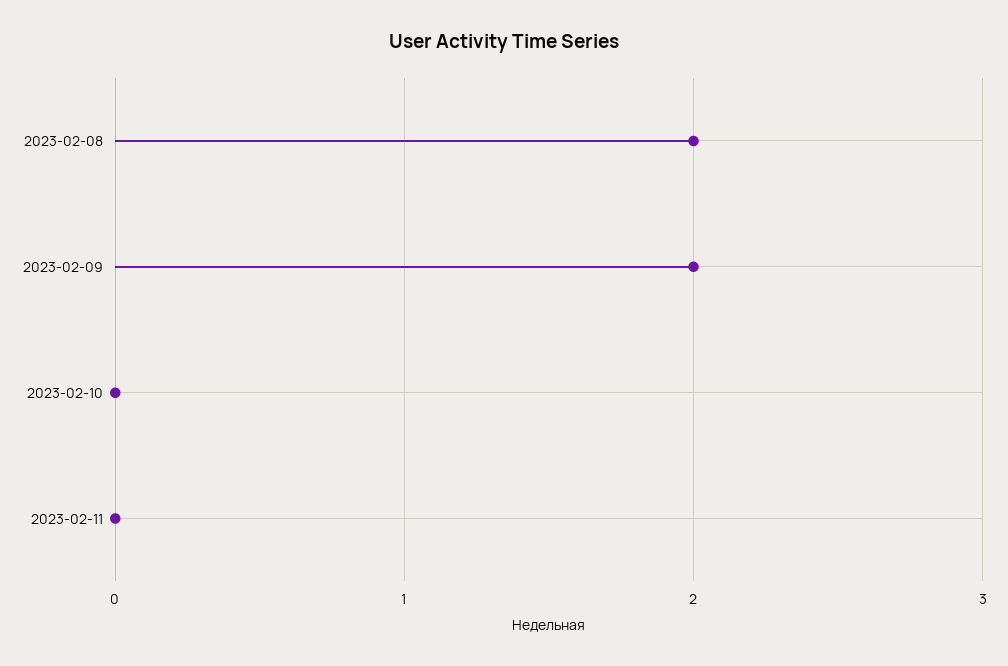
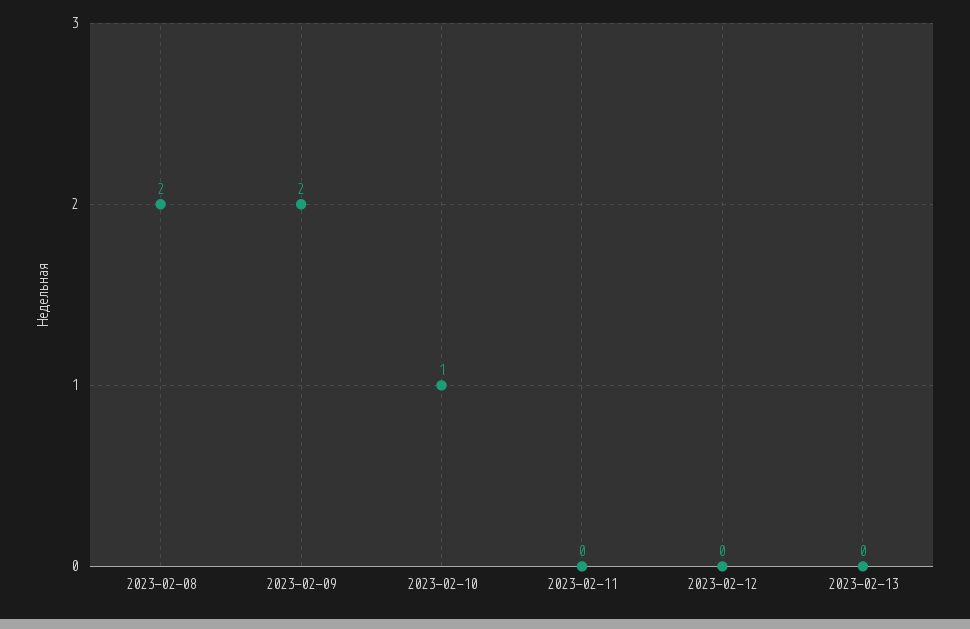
2023-02-10: 0 -> 1
2023-02-12: none -> 0
2023-02-13: none -> 0

